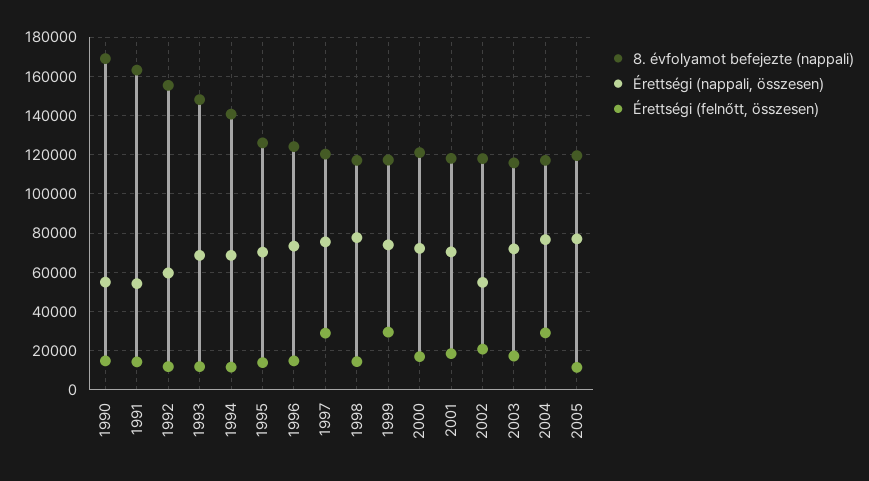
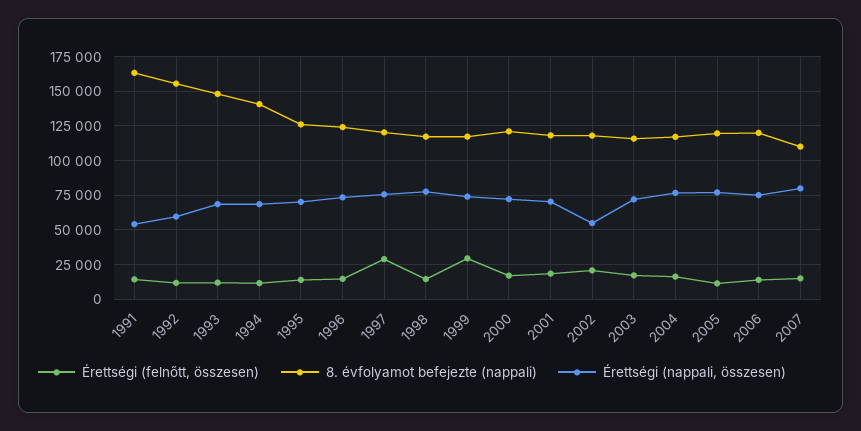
8. évfolyamot befejezte (nappali), 1990: 170000 -> none
Érettségi (nappali, összesen), 1990: 55000 -> none
Érettségi (felnőtt, összesen), 1990: 15000 -> none
Érettségi (felnőtt, összesen), 2004: 30000 -> 15000
Érettségi (felnőtt, összesen), 2006: none -> 15000
8. évfolyamot befejezte (nappali), 2006: none -> 120000
Érettségi (nappali, összesen), 2006: none -> 75000
Érettségi (felnőtt, összesen), 2007: none -> 15000
8. évfolyamot befejezte (nappali), 2007: none -> 110000
Érettségi (nappali, összesen), 2007: none -> 80000

